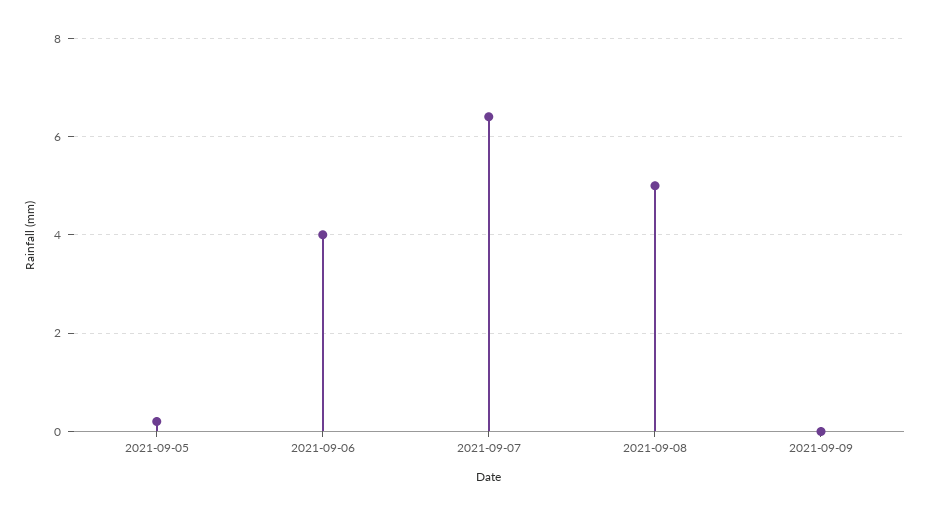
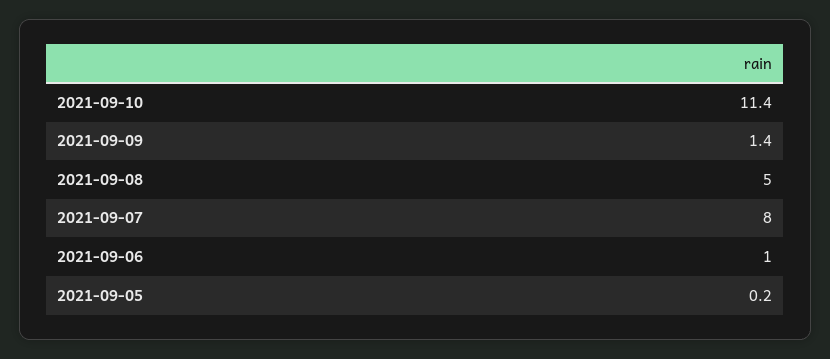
2021-09-06: 4 -> 1
2021-09-07: 6.5 -> 8
2021-09-09: 0 -> 1.4
2021-09-10: none -> 11.4

